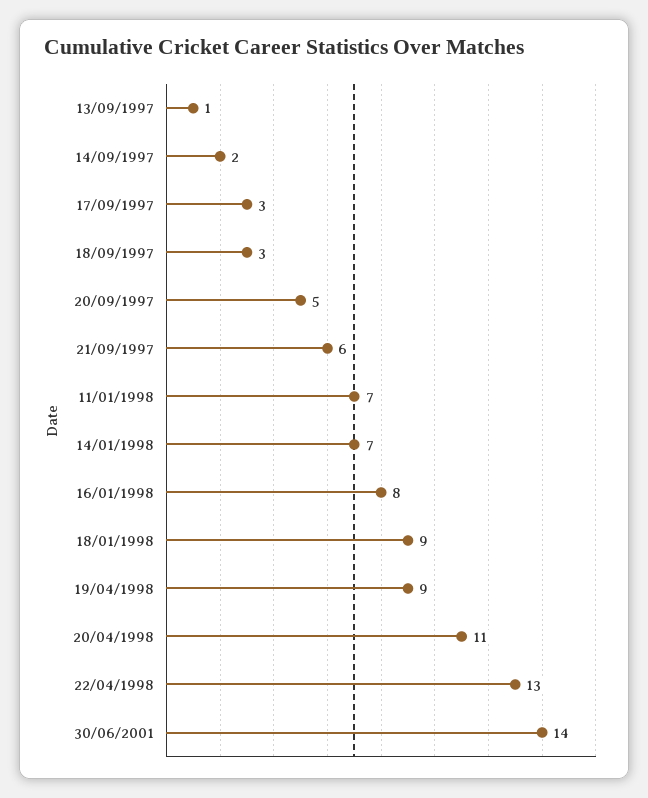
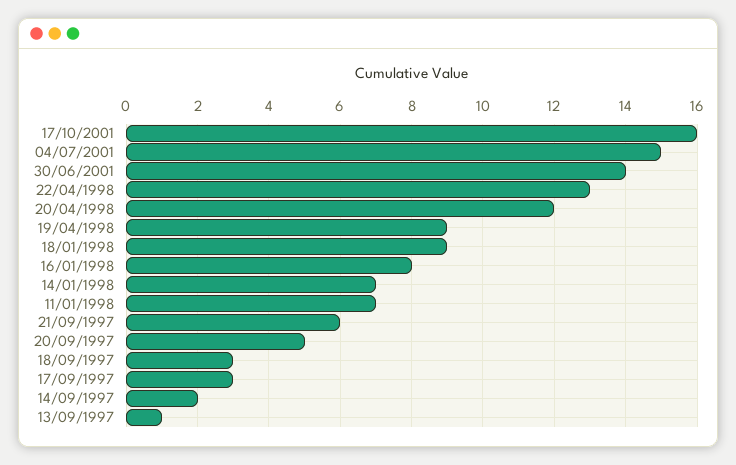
20/04/1998: 11 -> 12
17/10/2001: none -> 16
04/07/2001: none -> 15

